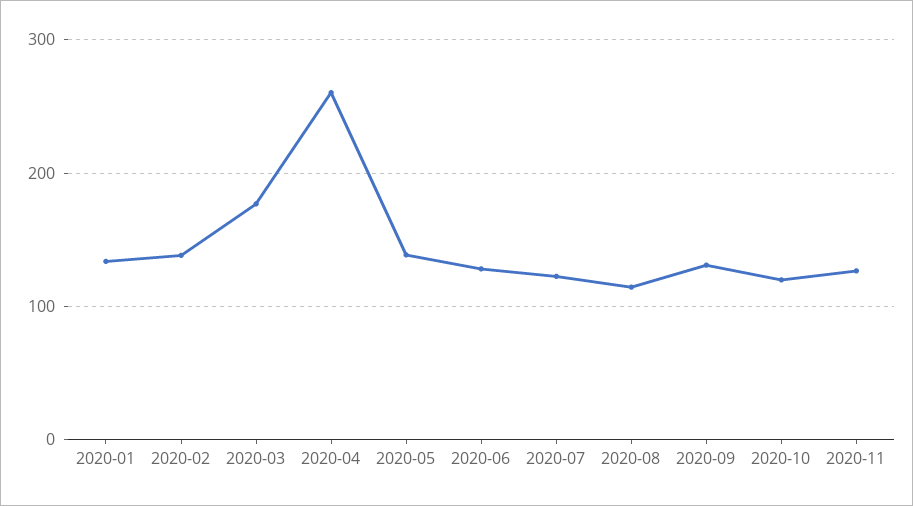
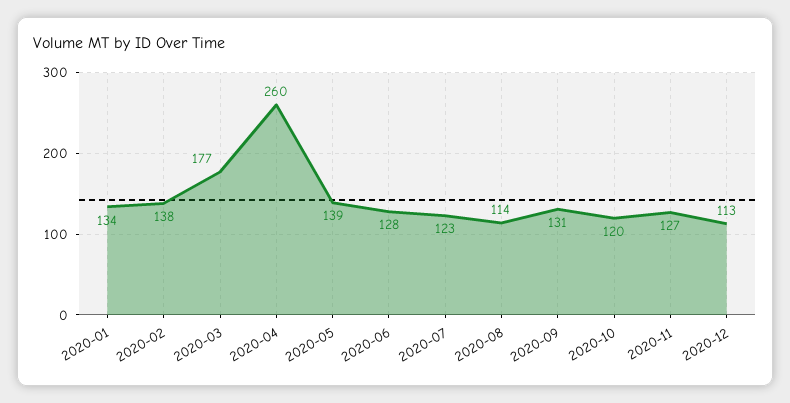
2020-12: none -> 113

